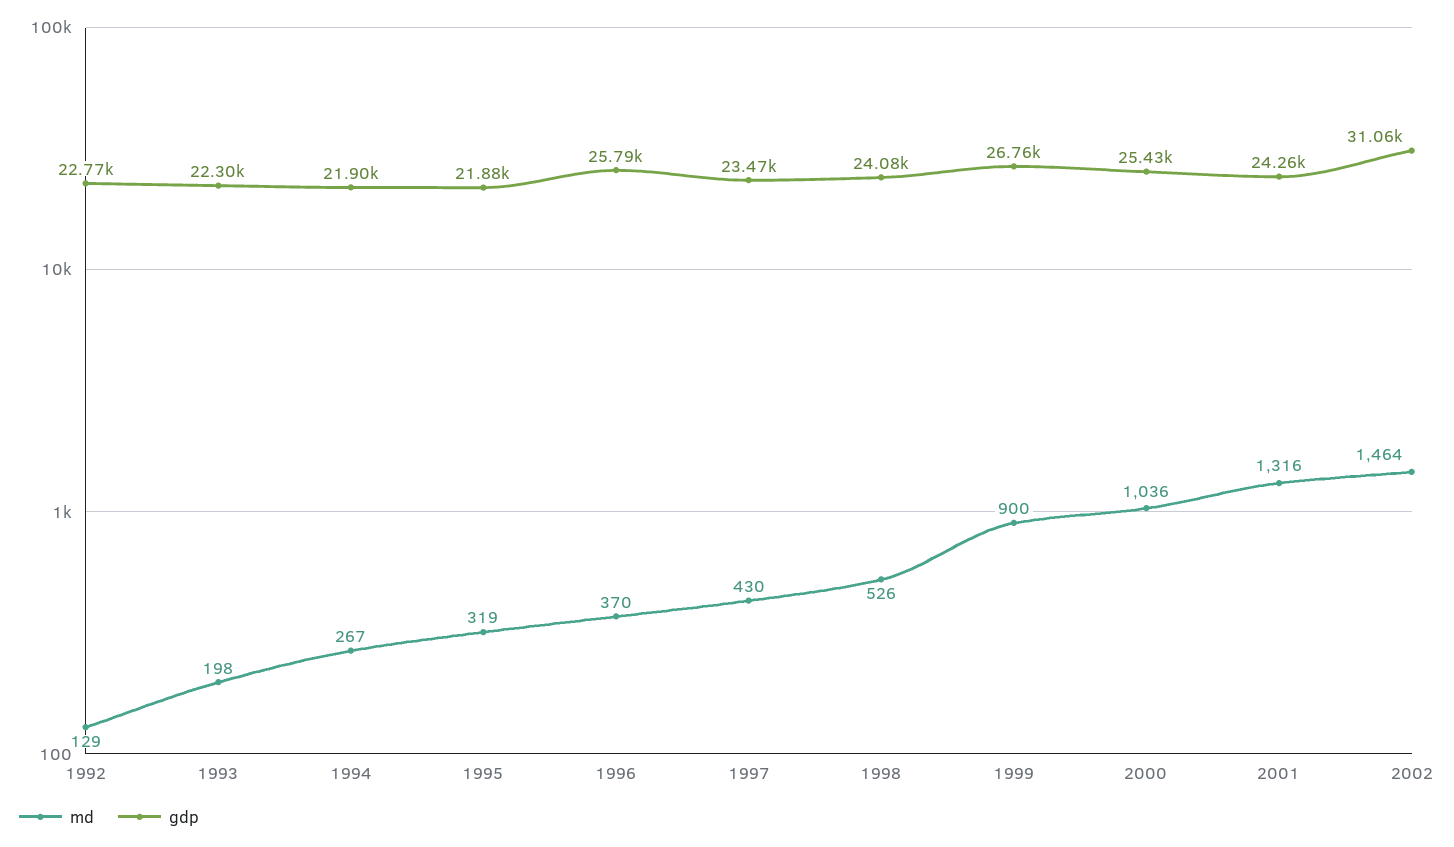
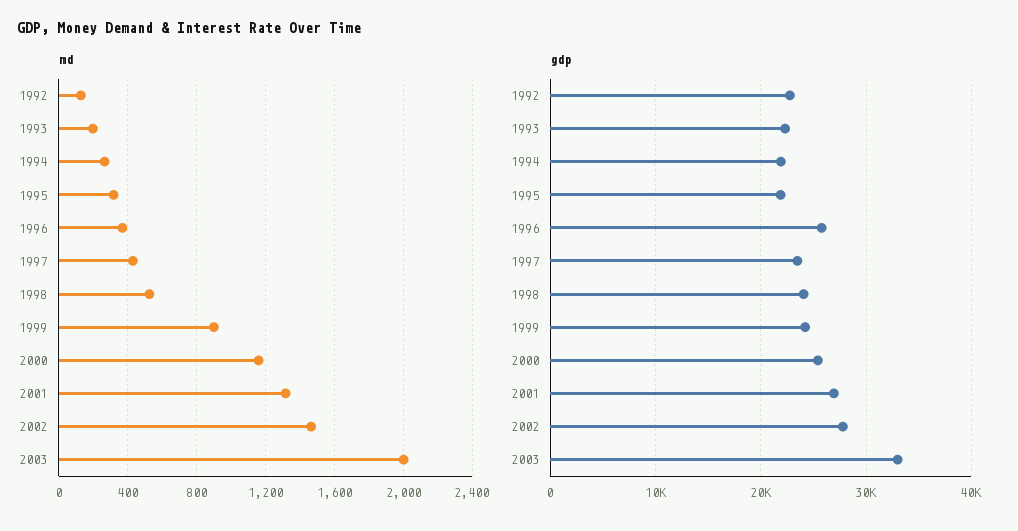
gdp, 1999: 26760 -> 24000
md, 2000: 1036 -> 1150
gdp, 2001: 24260 -> 27000
gdp, 2002: 31060 -> 28000
md, 2003: none -> 2000
gdp, 2003: none -> 33000

